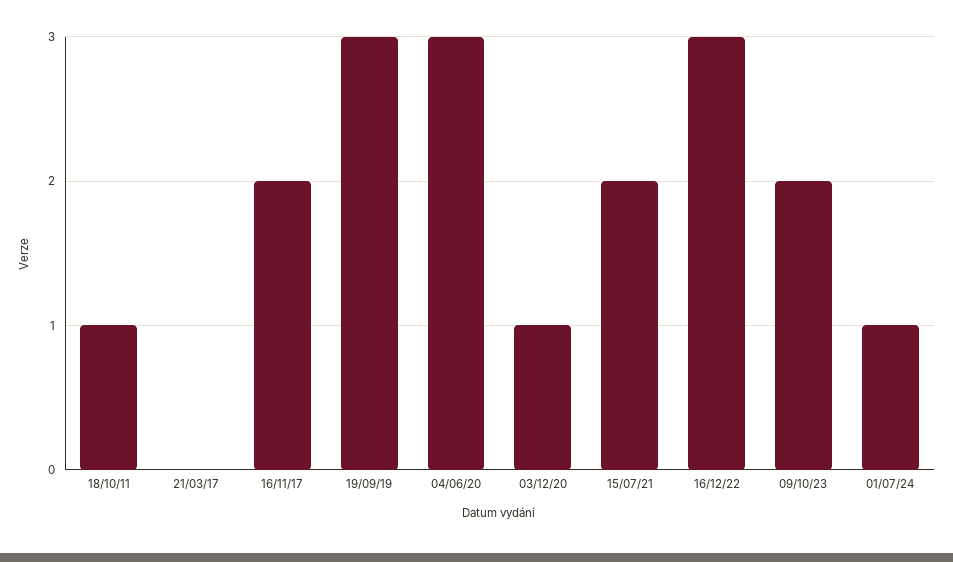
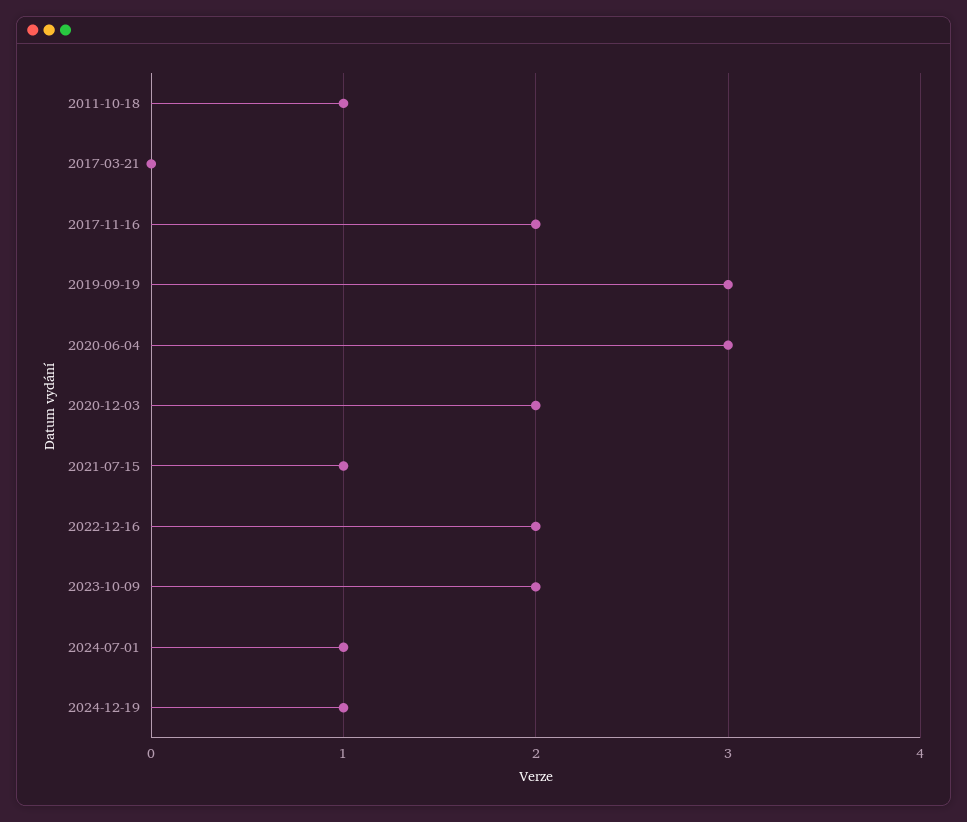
03/12/20: 1 -> 2
15/07/21: 2 -> 1
16/12/22: 3 -> 2
2024-12-19: none -> 1

